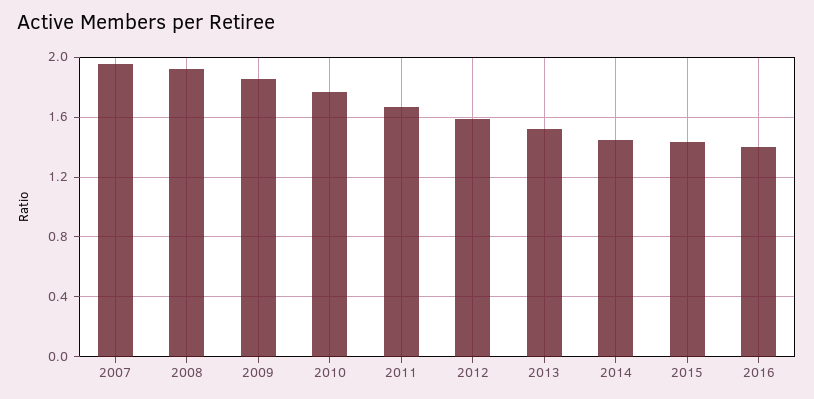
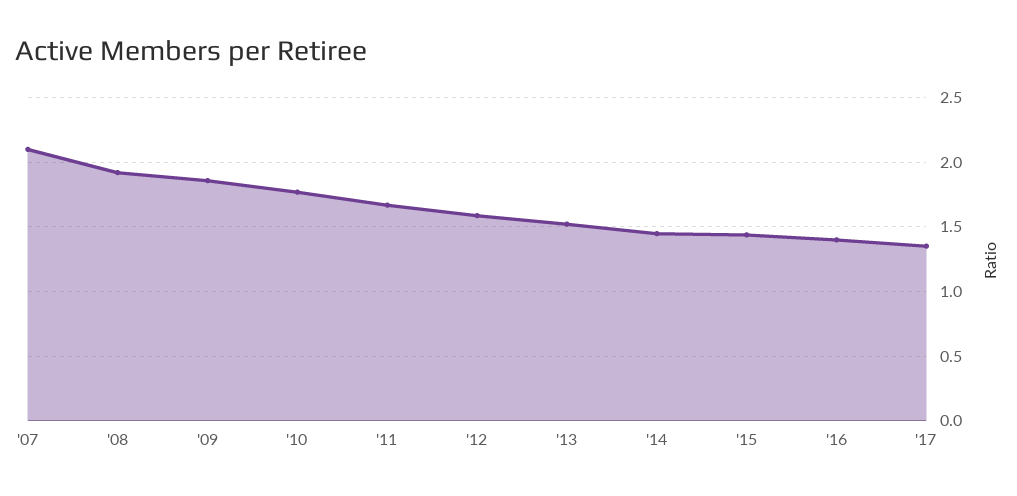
2007: 1.95 -> 2.1
'17: none -> 1.35

